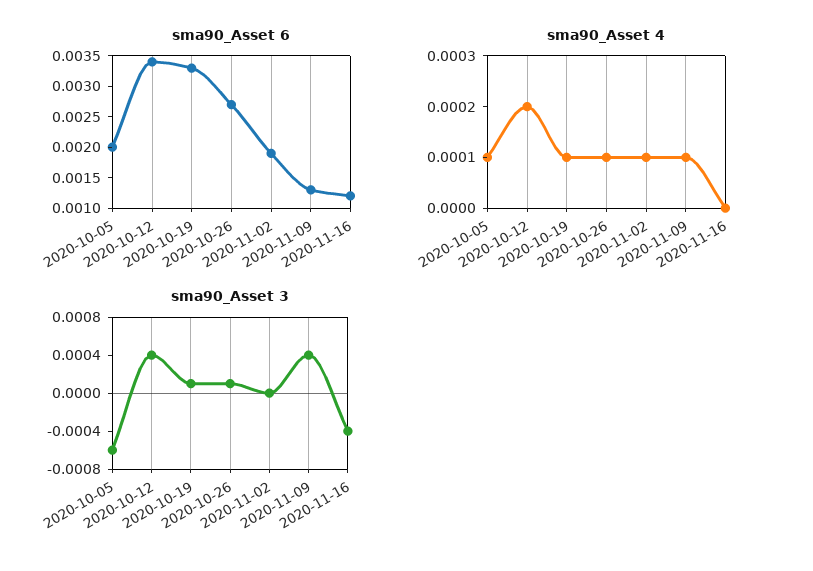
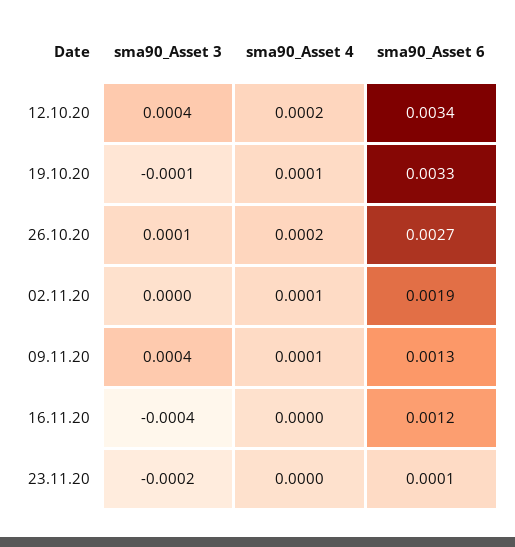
sma90_Asset 6, 2020-10-05: 0.002 -> none
sma90_Asset 4, 2020-10-05: 0.0001 -> none
sma90_Asset 4, 2020-10-26: 0.0001 -> 0.0002
sma90_Asset 3, 2020-10-05: -0.0006 -> none
sma90_Asset 3, 2020-10-19: 0.0001 -> -0.0001
sma90_Asset 3, 23.11.20: none -> -0.0002
sma90_Asset 4, 23.11.20: none -> 0
sma90_Asset 6, 23.11.20: none -> 0.0001

